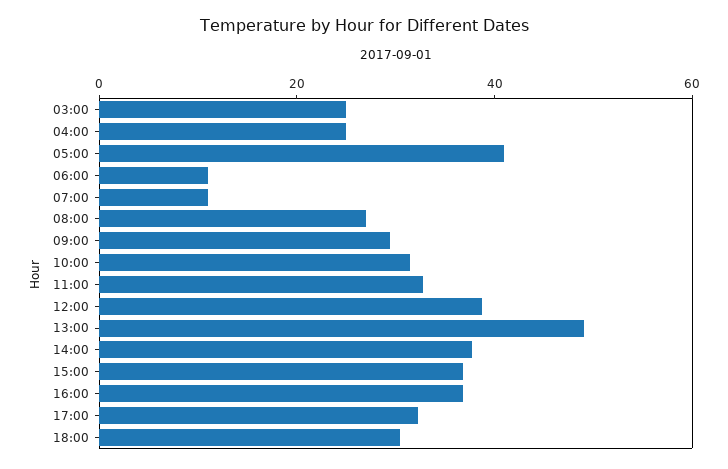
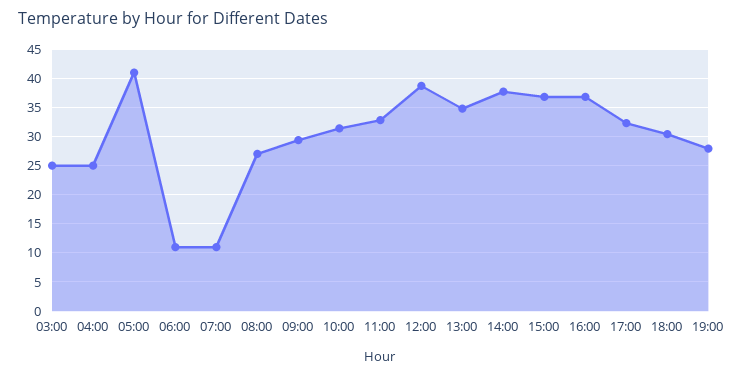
13:00: 50 -> 35
19:00: none -> 27.5

